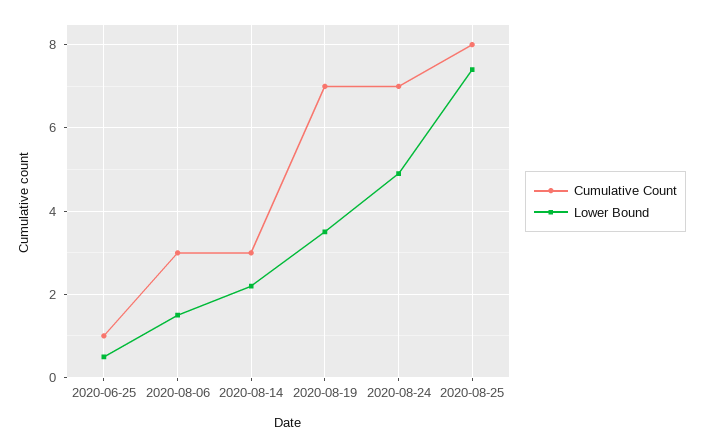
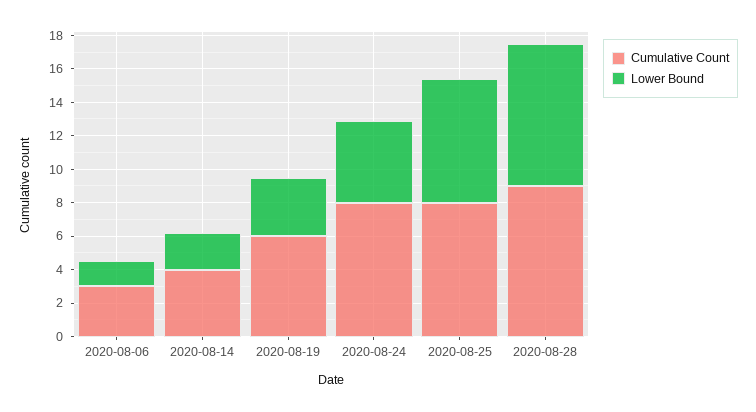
Cumulative Count, 2020-06-25: 1 -> none
Lower Bound, 2020-06-25: 0.5 -> none
Cumulative Count, 2020-08-14: 3 -> 4
Cumulative Count, 2020-08-19: 7 -> 6
Cumulative Count, 2020-08-24: 7 -> 8
Cumulative Count, 2020-08-28: none -> 9
Lower Bound, 2020-08-28: none -> 8.5

